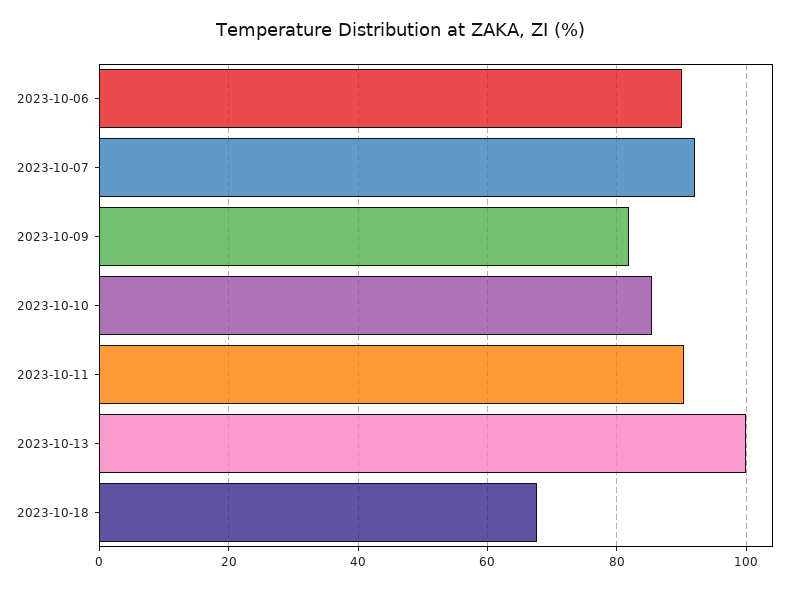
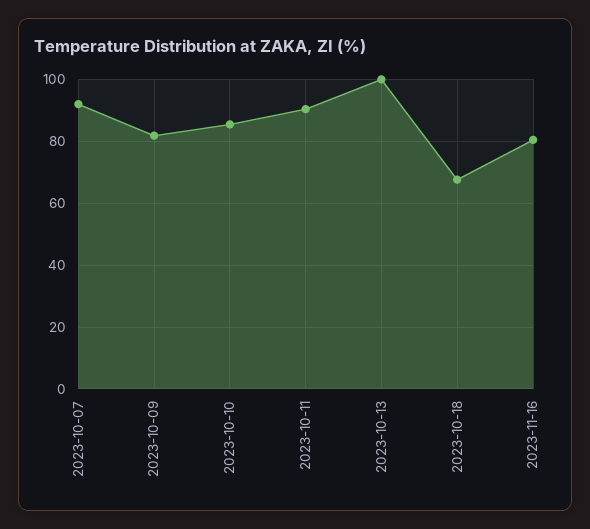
2023-10-06: 90 -> none
2023-11-16: none -> 80

